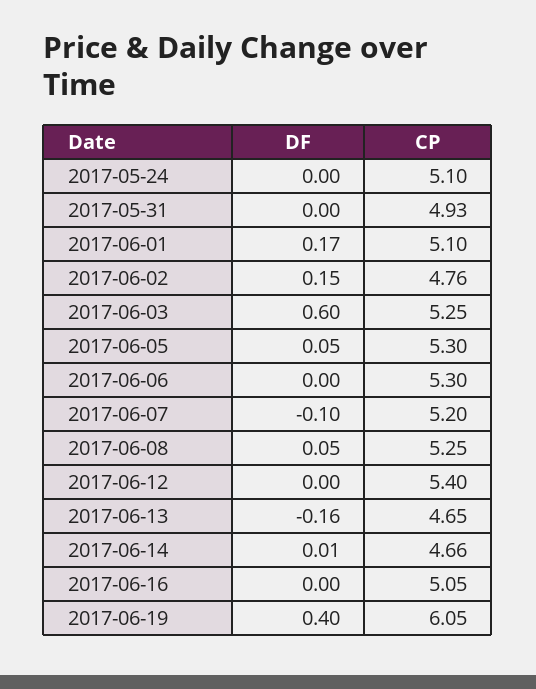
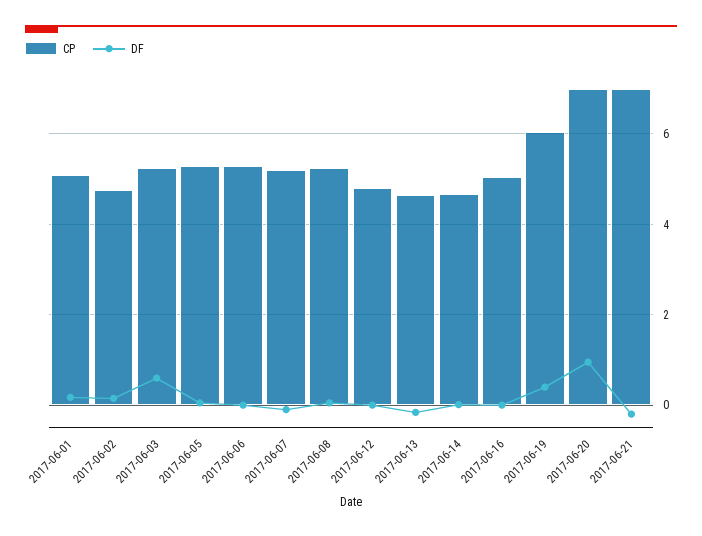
DF, 2017-05-24: 0 -> none
CP, 2017-05-24: 5.1 -> none
DF, 2017-05-31: 0 -> none
CP, 2017-05-31: 4.93 -> none
CP, 2017-06-12: 5.4 -> 4.8
CP, 2017-06-20: none -> 7
DF, 2017-06-20: none -> 1
CP, 2017-06-21: none -> 7
DF, 2017-06-21: none -> -0.2

